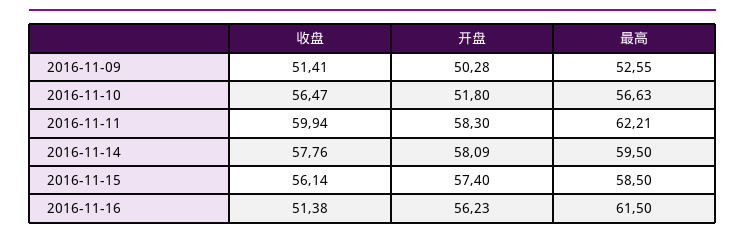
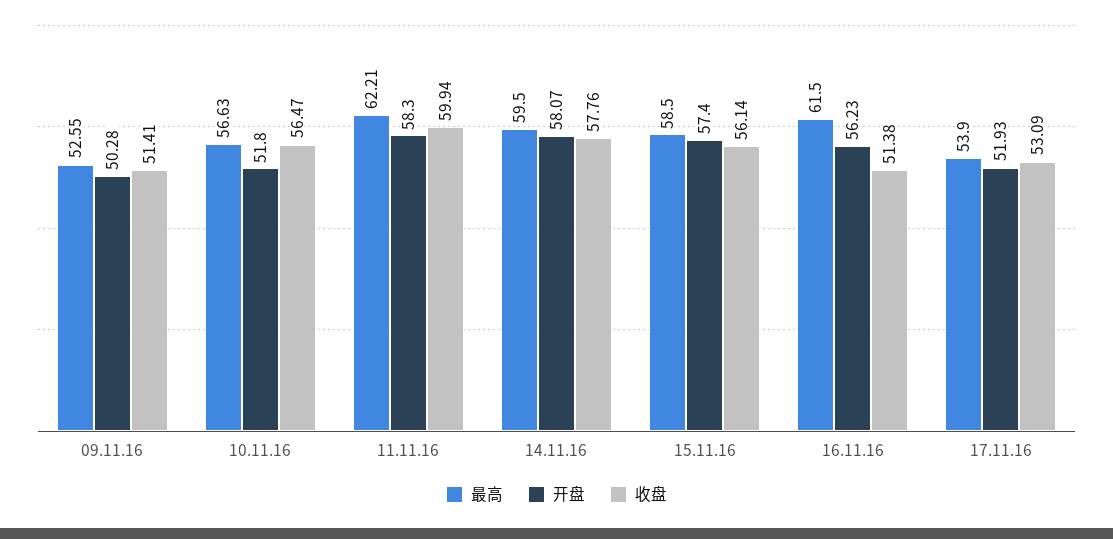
开盘, 2016-11-14: 58.09 -> 58.07
最高, 17.11.16: none -> 53.9
开盘, 17.11.16: none -> 51.93
收盘, 17.11.16: none -> 53.09

